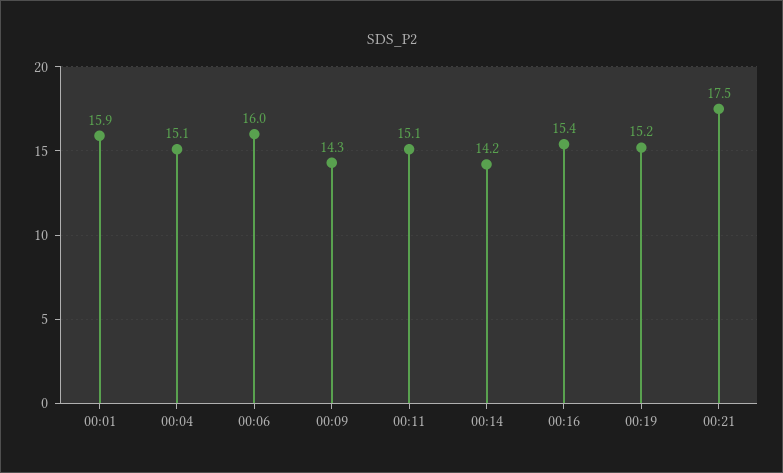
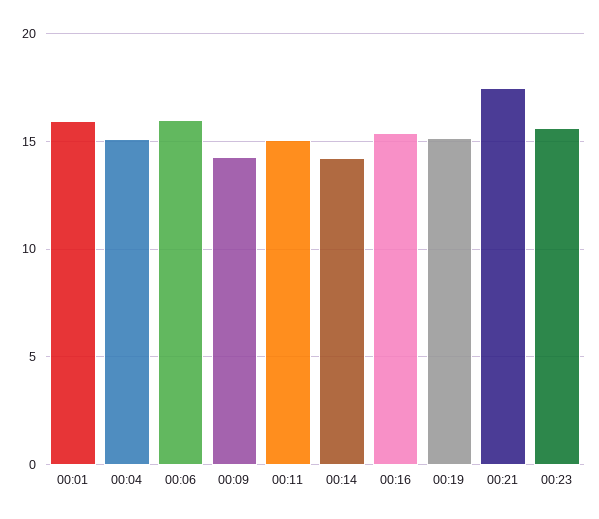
00:23: none -> 15.5

